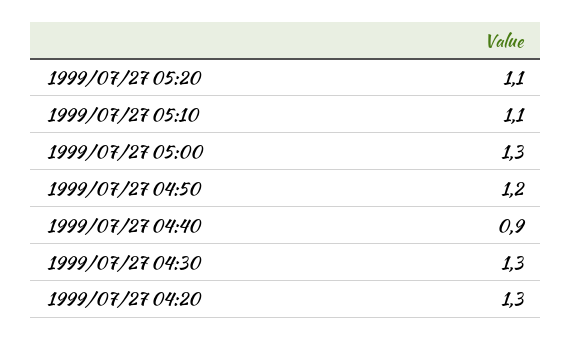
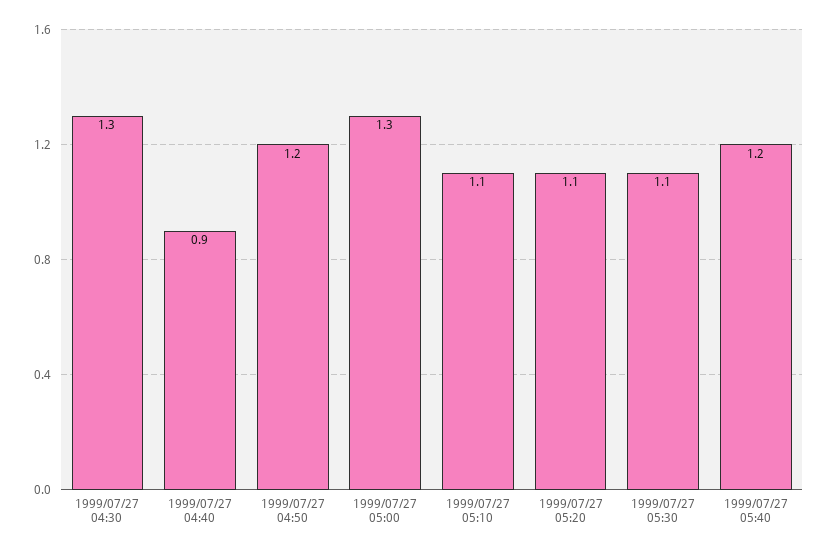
1999/07/27 04:20: 1.3 -> none
1999/07/27 05:30: none -> 1.1
1999/07/27 05:40: none -> 1.2

